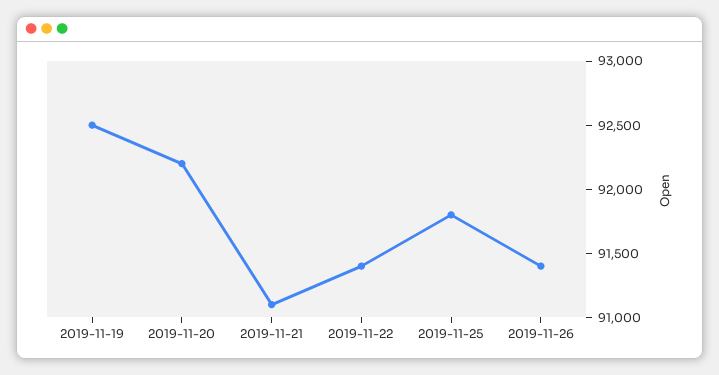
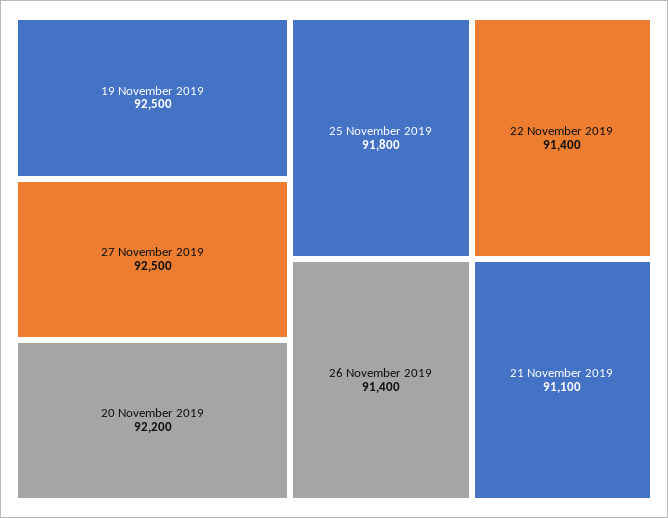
27 November 2019: none -> 92500

